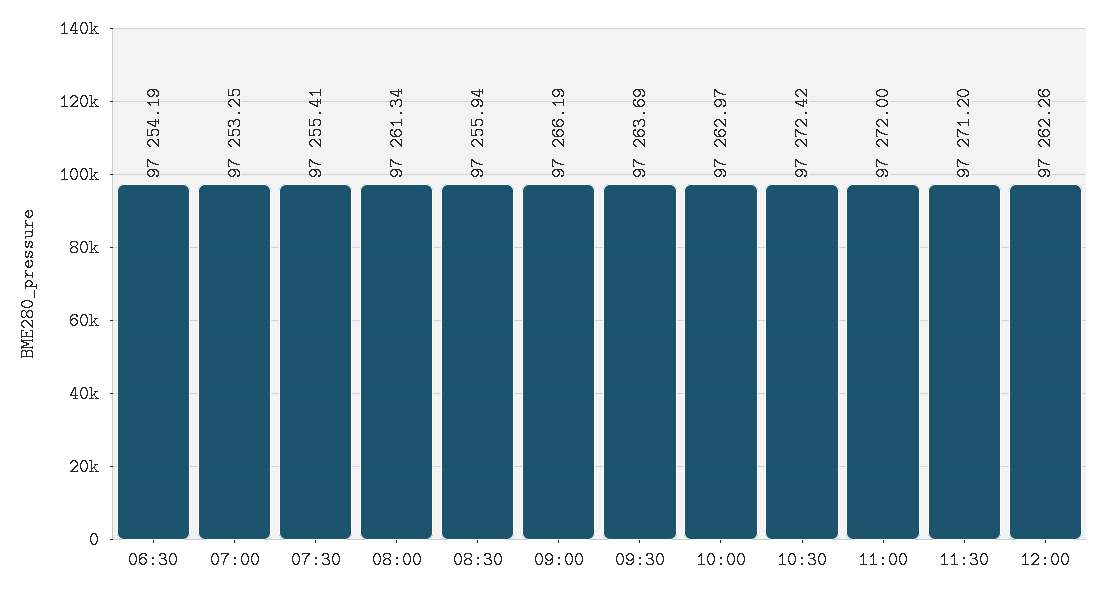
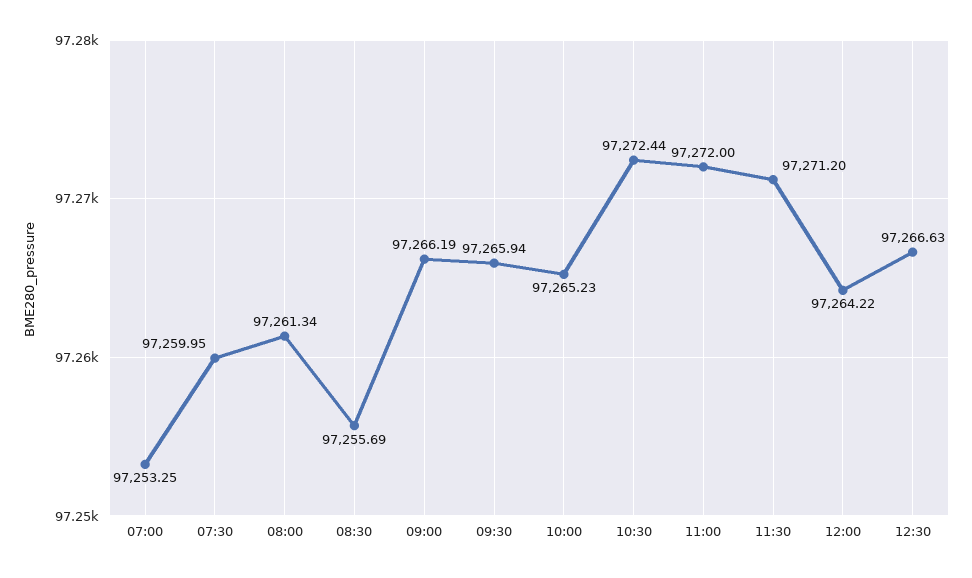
06:30: 97254.19 -> none
07:30: 97255.41 -> 97259.95
08:30: 97255.94 -> 97255.69
09:30: 97263.69 -> 97265.94
10:00: 97262.97 -> 97265.23
10:30: 97272.42 -> 97272.44
12:00: 97262.26 -> 97264.22
12:30: none -> 97266.63

